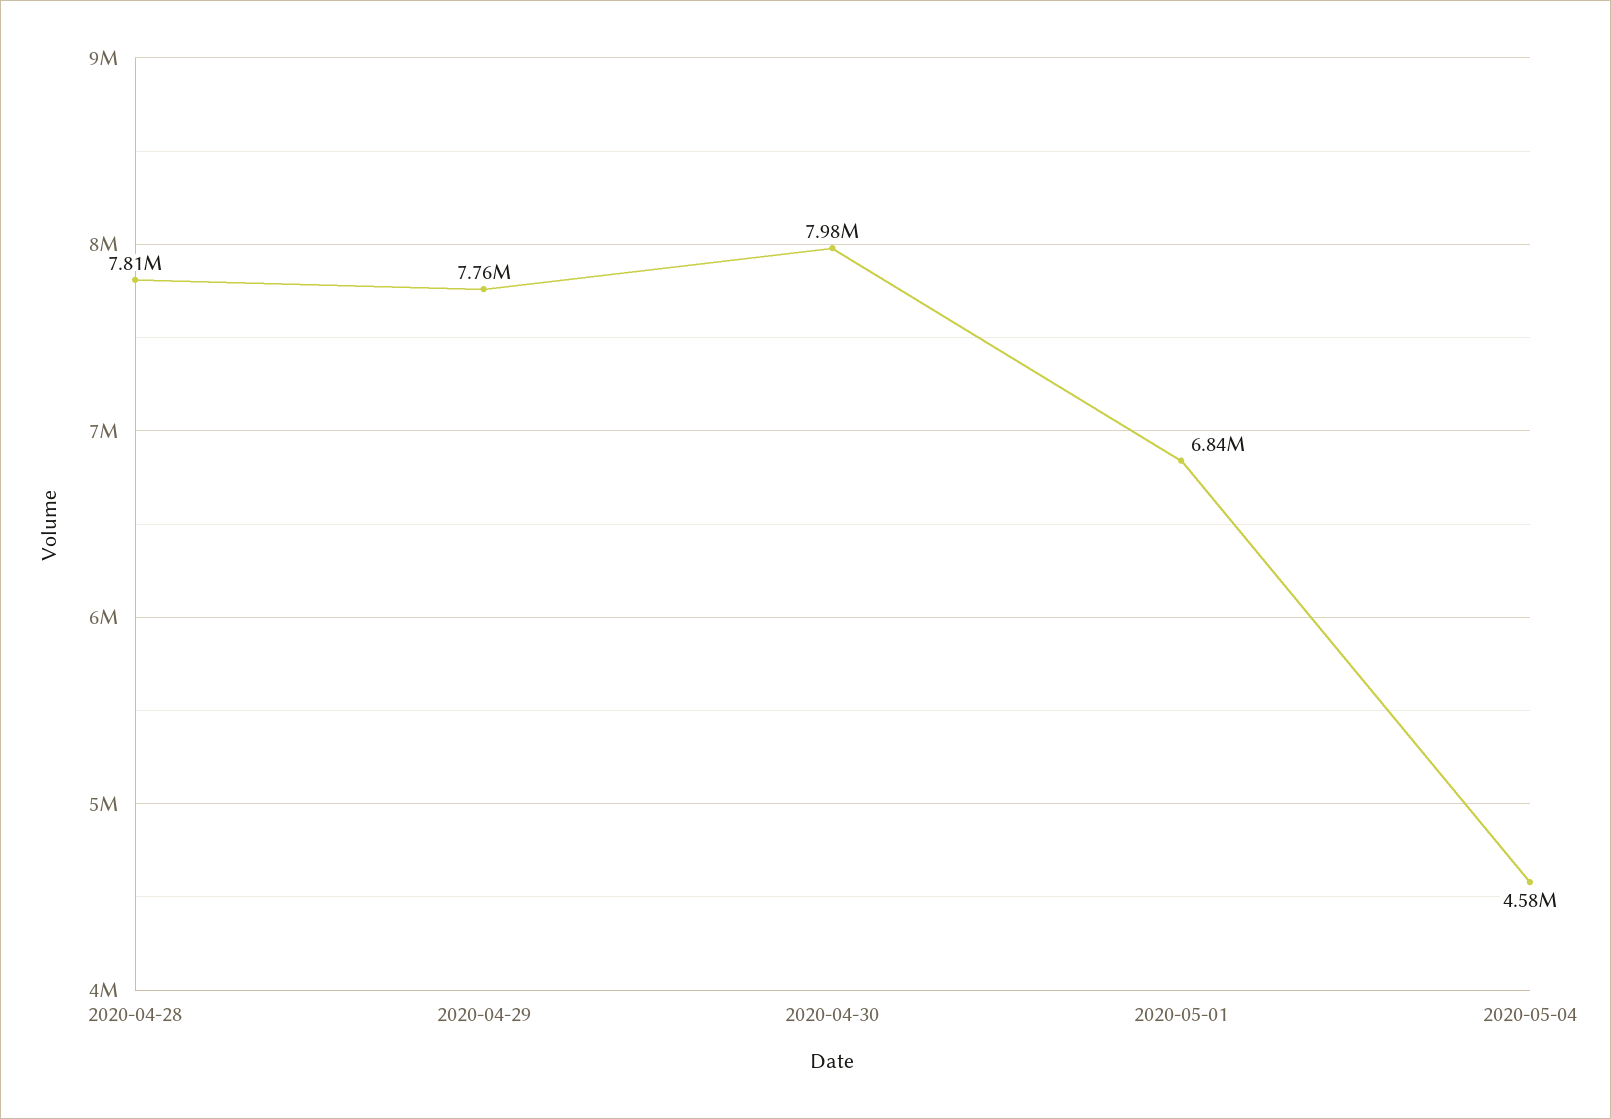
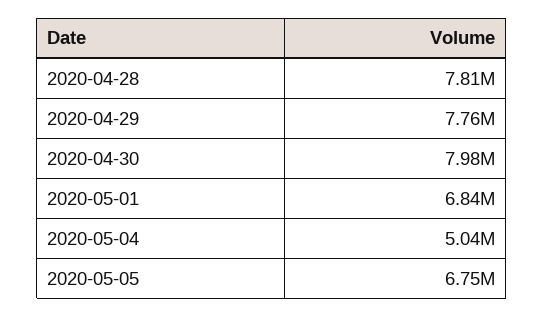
2020-05-04: 4580000 -> 5040000
2020-05-05: none -> 6750000

